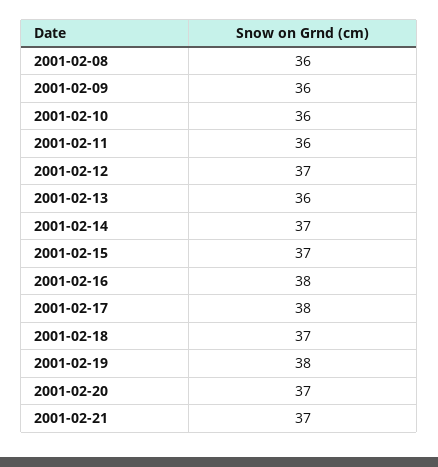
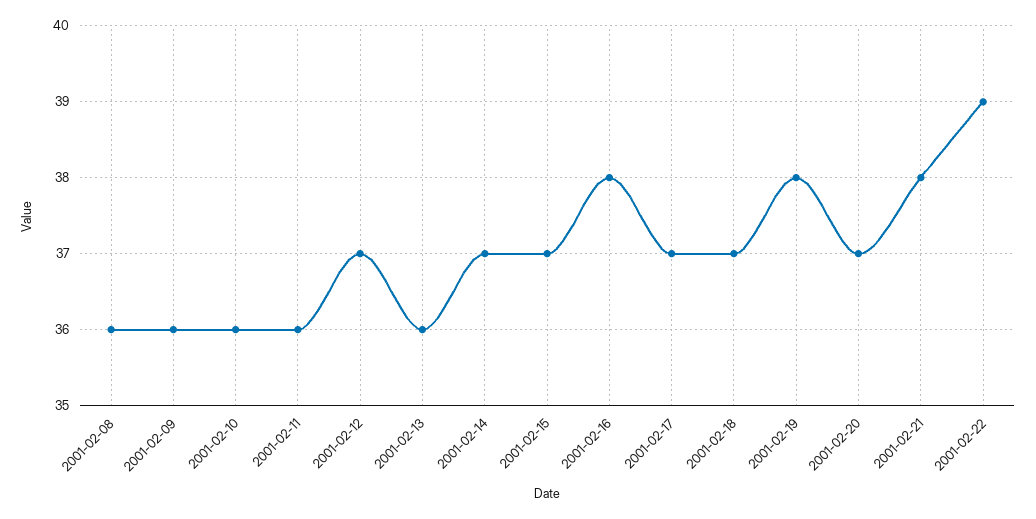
2001-02-17: 38 -> 37
2001-02-21: 37 -> 38
2001-02-22: none -> 39

